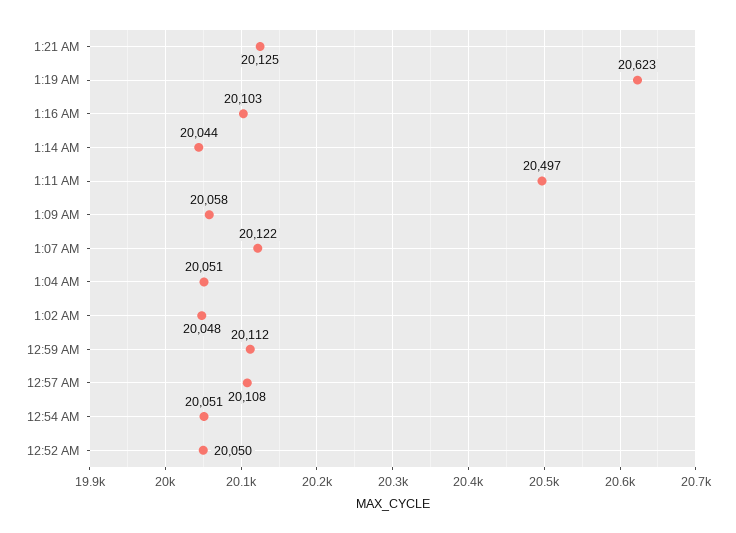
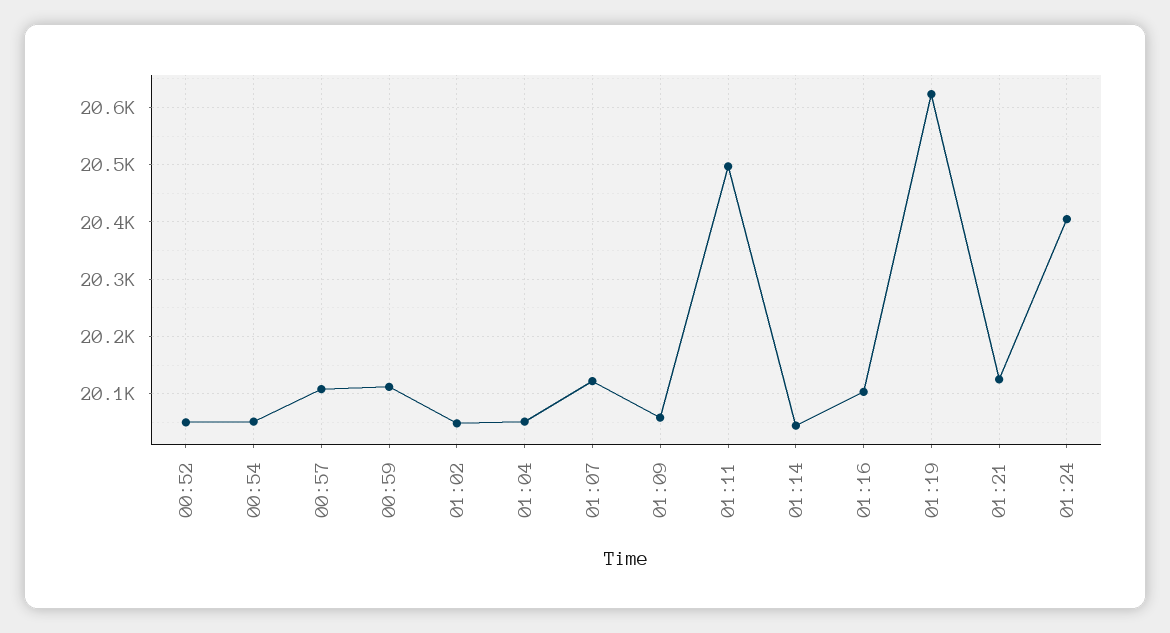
01:24: none -> 20400

